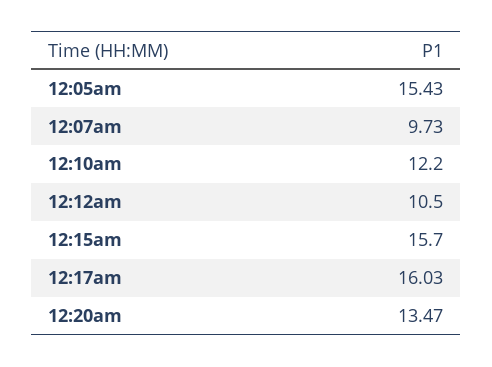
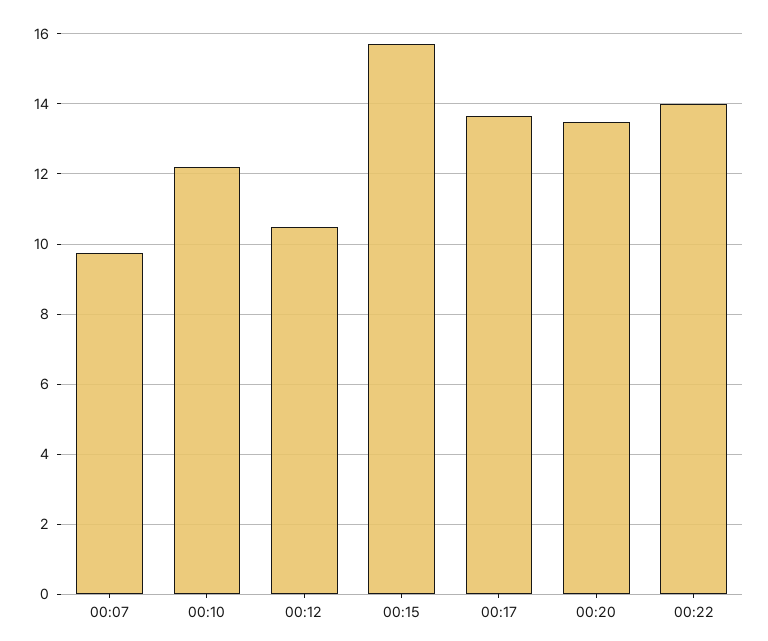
12:05am: 15.43 -> none
12:17am: 16.03 -> 13.6
00:22: none -> 14

